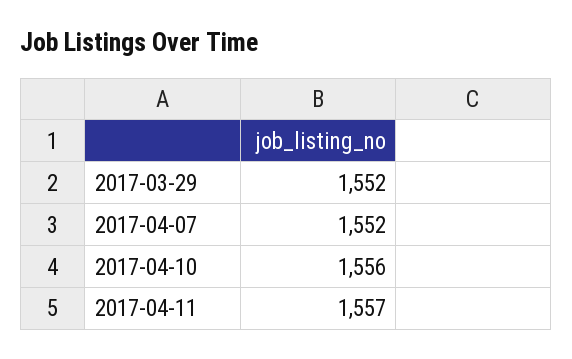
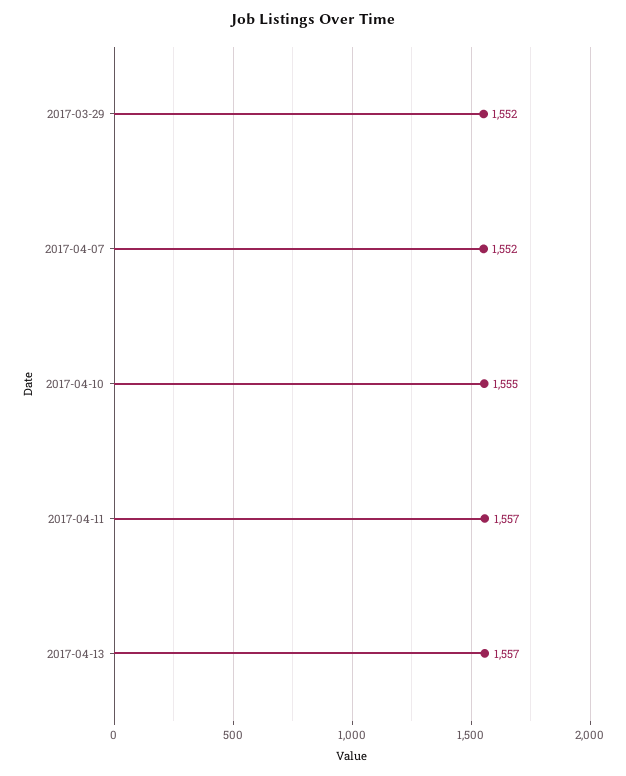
2017-04-10: 1556 -> 1555
2017-04-13: none -> 1557

